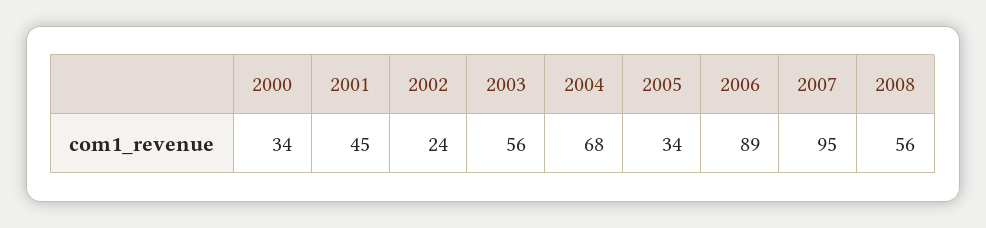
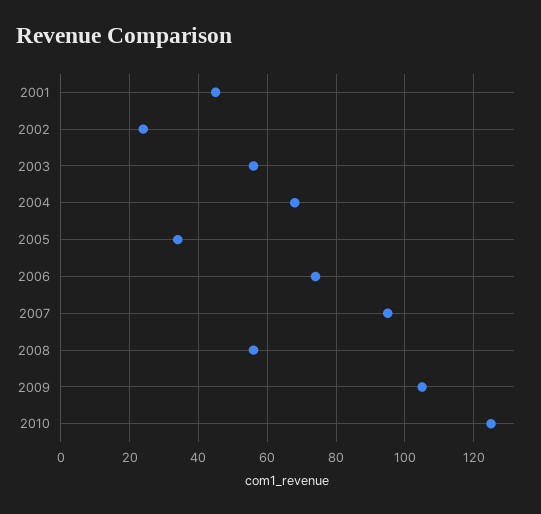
2000: 34 -> none
2006: 89 -> 75
2009: none -> 105
2010: none -> 125

